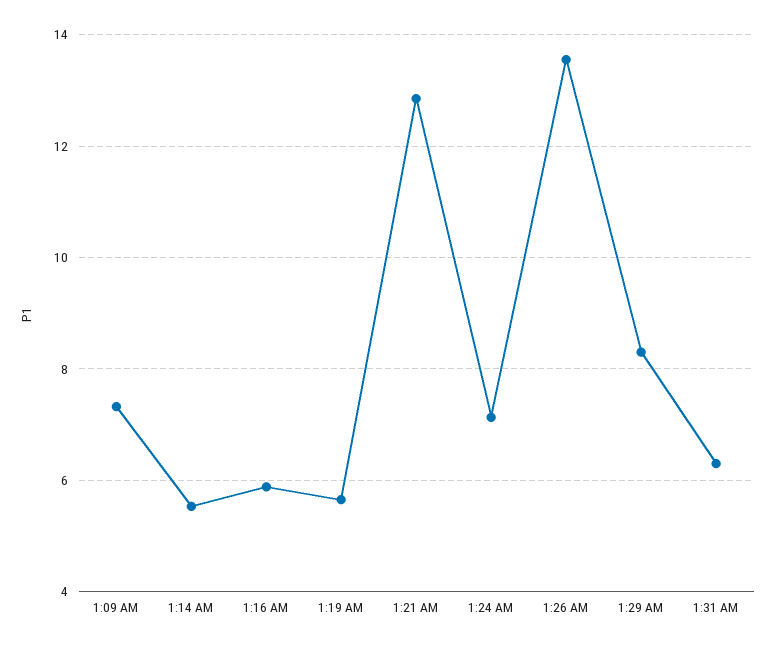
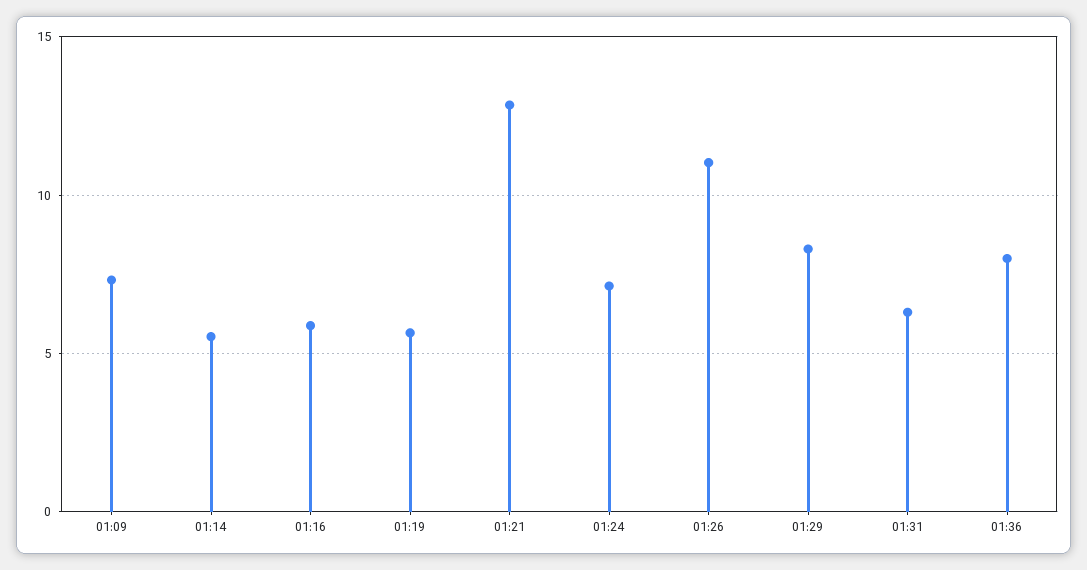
1:26 AM: 13.6 -> 11
01:36: none -> 8

